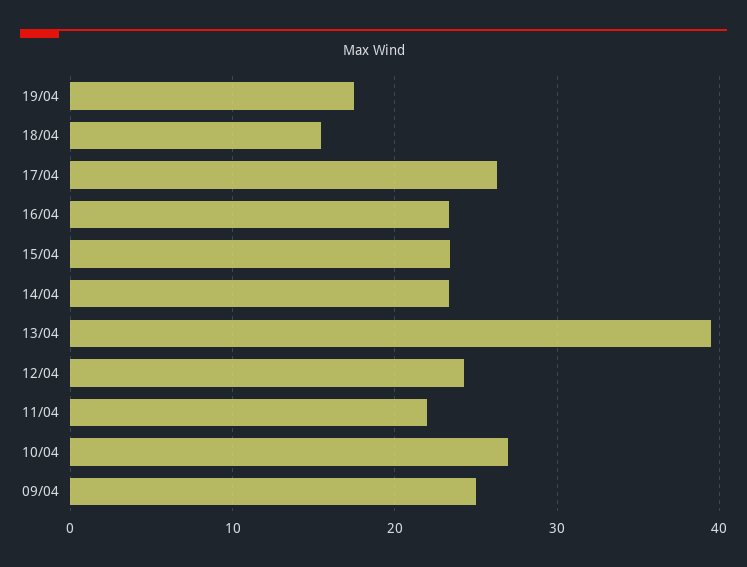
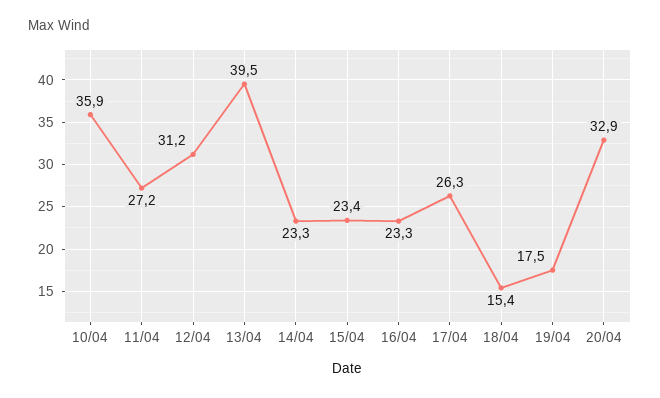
12/04: 24 -> 31.2
11/04: 22 -> 27.2
10/04: 27 -> 35.9
09/04: 25 -> none
20/04: none -> 32.9

